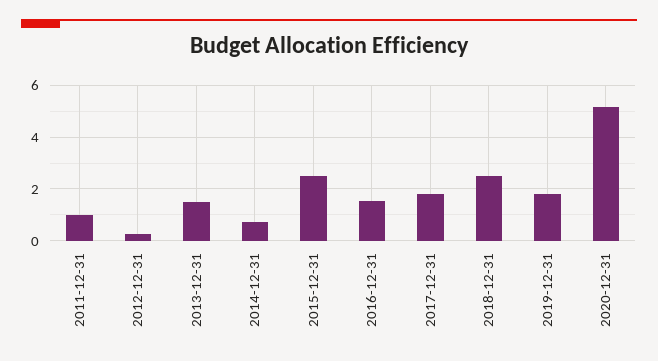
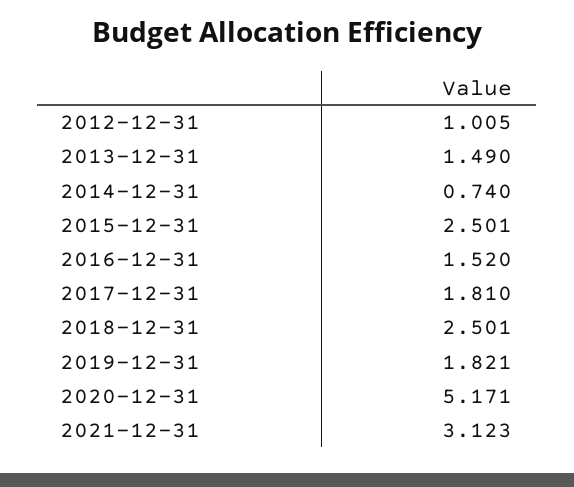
2011-12-31: 1 -> none
2012-12-31: 0.25 -> 1.005
2021-12-31: none -> 3.123

